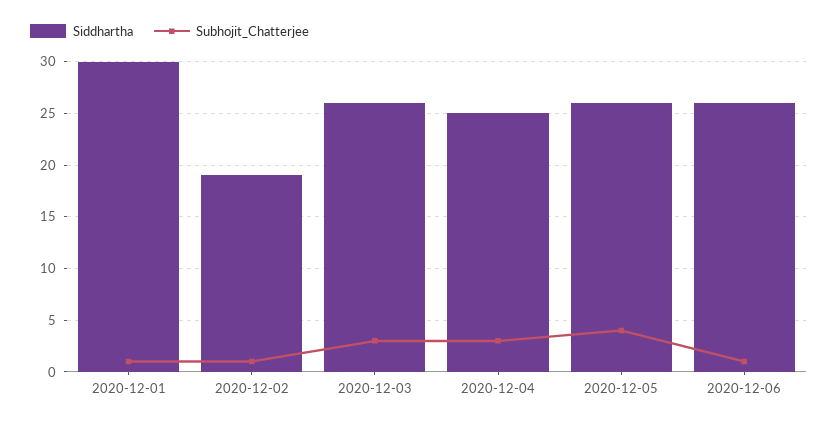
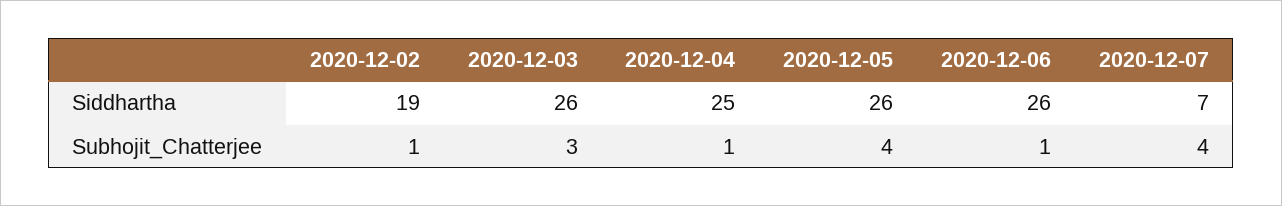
Siddhartha, 2020-12-01: 30 -> none
Subhojit_Chatterjee, 2020-12-01: 1 -> none
Subhojit_Chatterjee, 2020-12-04: 3 -> 1
Siddhartha, 2020-12-07: none -> 7
Subhojit_Chatterjee, 2020-12-07: none -> 4

